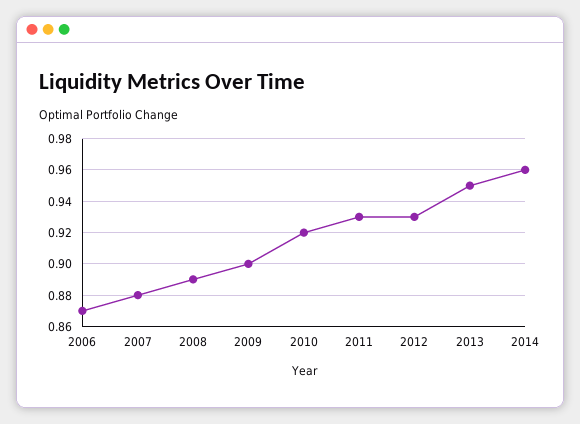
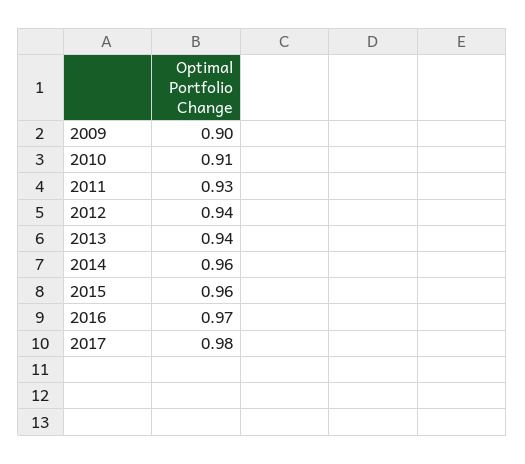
2006: 0.87 -> none
2007: 0.88 -> none
2008: 0.89 -> none
2010: 0.92 -> 0.91
2012: 0.93 -> 0.94
2013: 0.95 -> 0.94
2015: none -> 0.96
2016: none -> 0.97
2017: none -> 0.98

